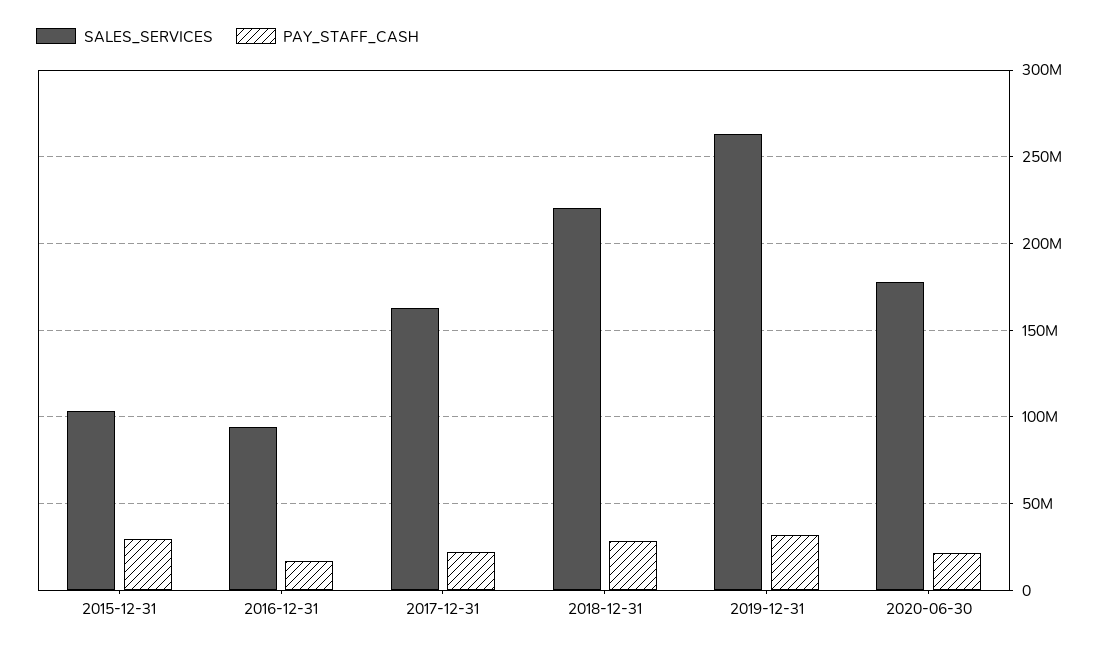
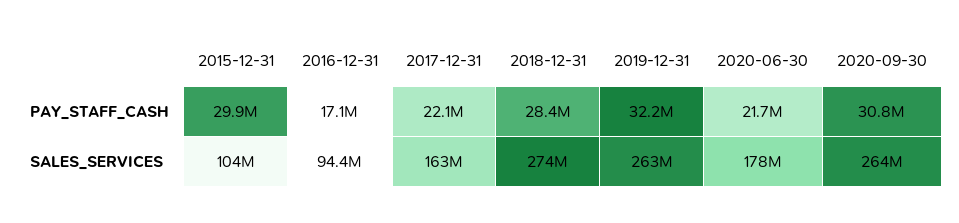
SALES_SERVICES, 2018-12-31: 220000000 -> 274000000
PAY_STAFF_CASH, 2020-09-30: none -> 30800000
SALES_SERVICES, 2020-09-30: none -> 264000000

